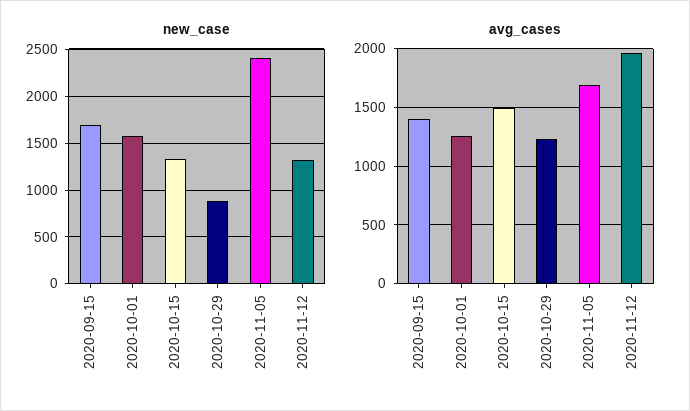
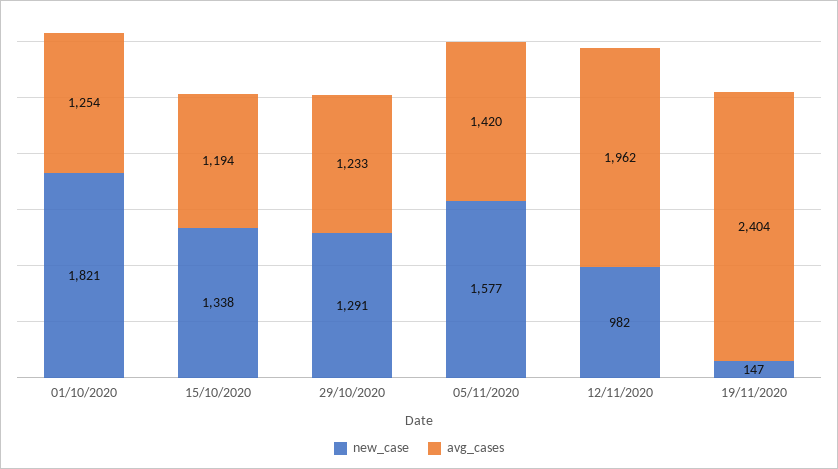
new_case, 2020-09-15: 1700 -> none
new_case, 2020-10-01: 1600 -> 1821
new_case, 2020-10-29: 900 -> 1291
new_case, 2020-11-05: 2400 -> 1577
new_case, 2020-11-12: 1300 -> 982
avg_cases, 2020-09-15: 1400 -> none
avg_cases, 2020-10-15: 1500 -> 1194
avg_cases, 2020-11-05: 1700 -> 1420
new_case, 19/11/2020: none -> 147
avg_cases, 19/11/2020: none -> 2404

